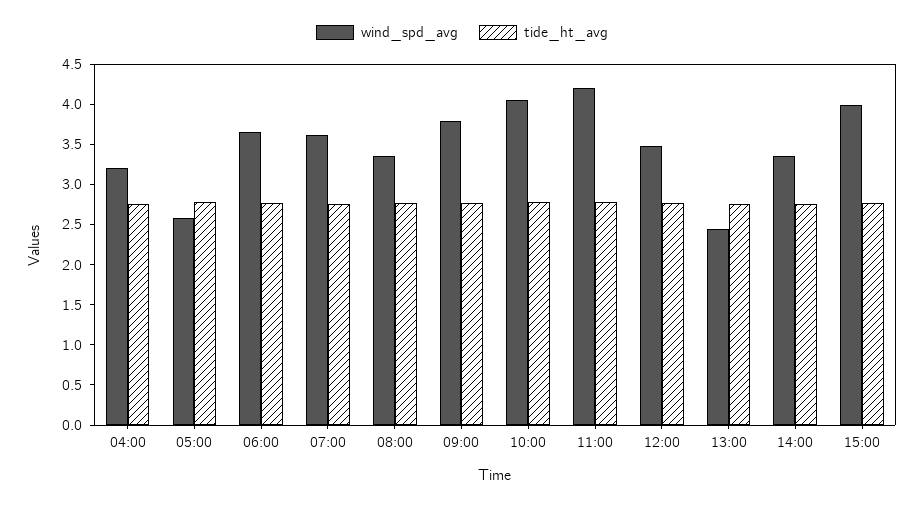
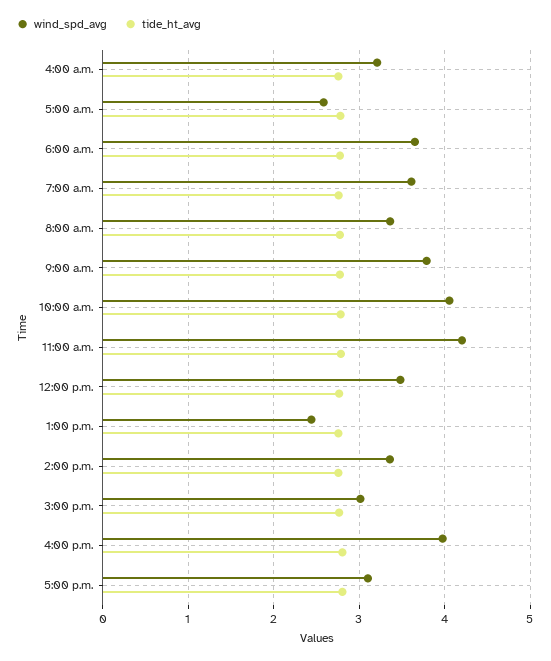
wind_spd_avg, 15:00: 4 -> 3
wind_spd_avg, 4:00 p.m.: none -> 4
tide_ht_avg, 4:00 p.m.: none -> 2.8
wind_spd_avg, 5:00 p.m.: none -> 3.1
tide_ht_avg, 5:00 p.m.: none -> 2.8

